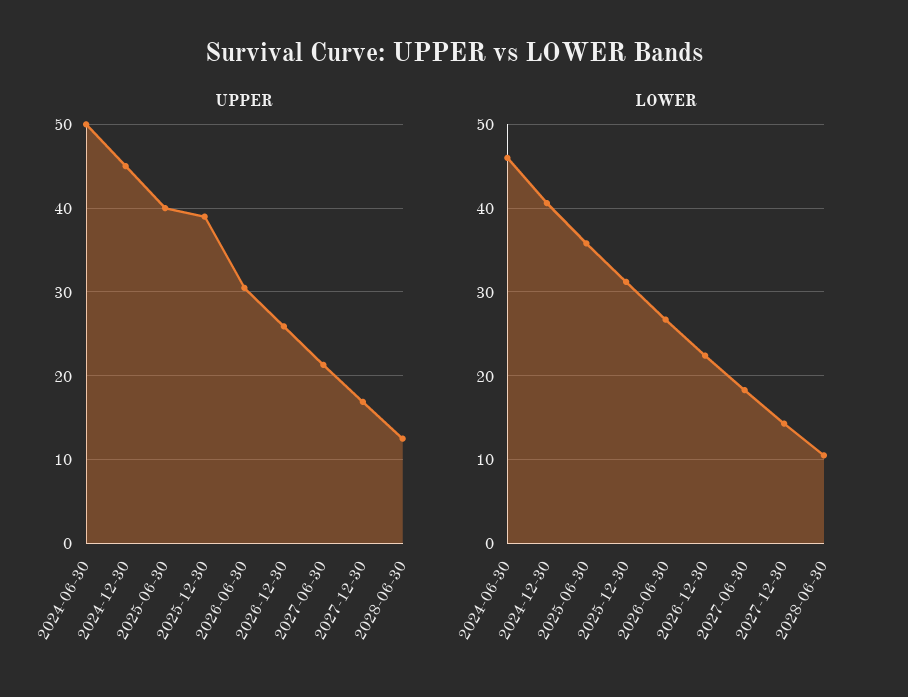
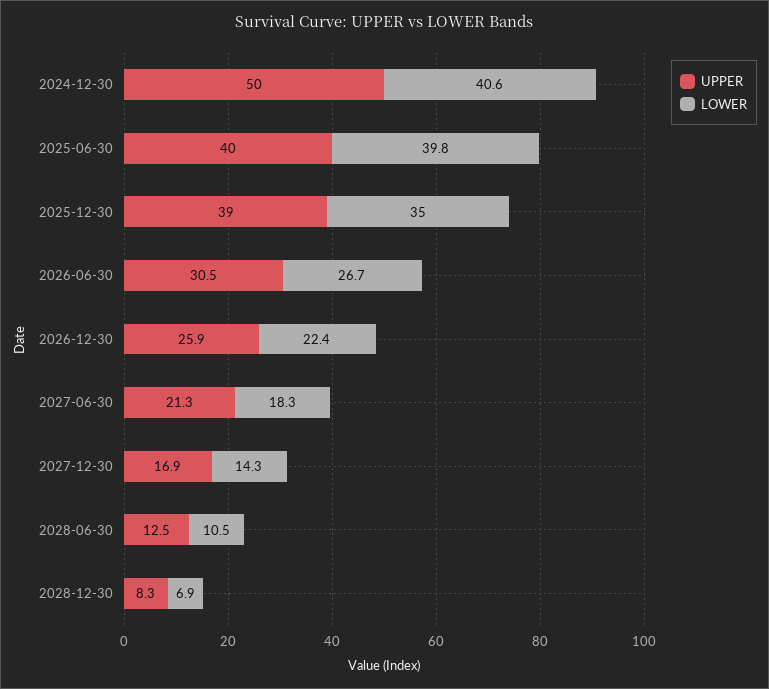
UPPER, 2024-06-30: 50 -> none
UPPER, 2024-12-30: 45 -> 50
LOWER, 2024-06-30: 46 -> none
LOWER, 2025-06-30: 36 -> 39.8
LOWER, 2025-12-30: 31 -> 35
UPPER, 2028-12-30: none -> 8.3
LOWER, 2028-12-30: none -> 6.9

